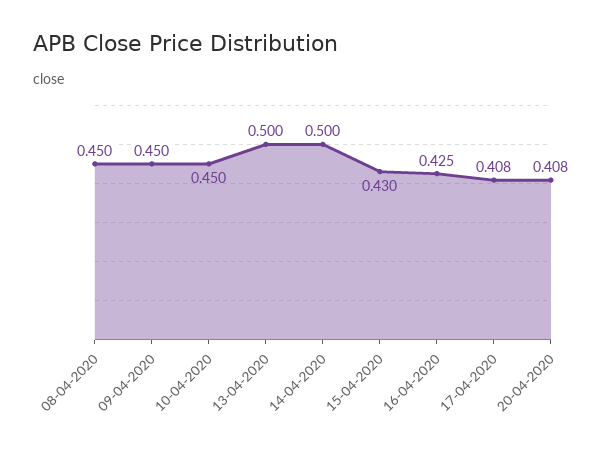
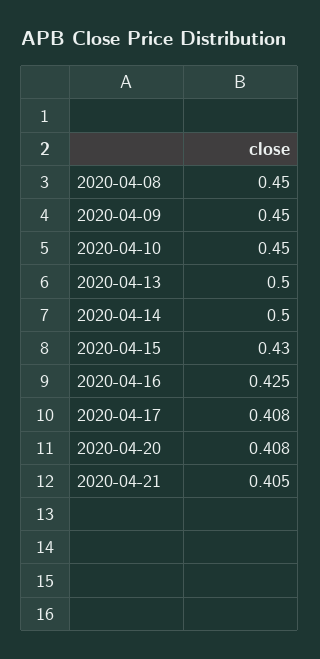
2020-04-21: none -> 0.405

